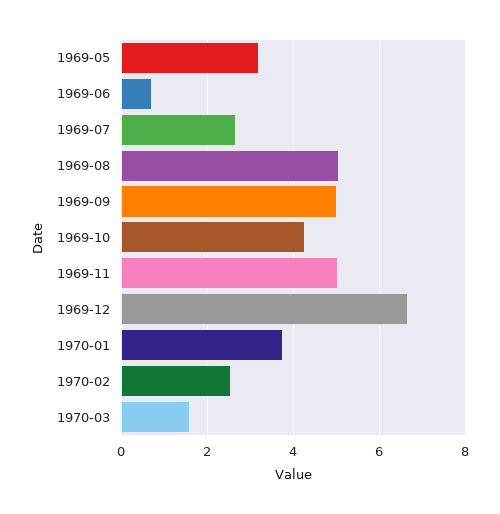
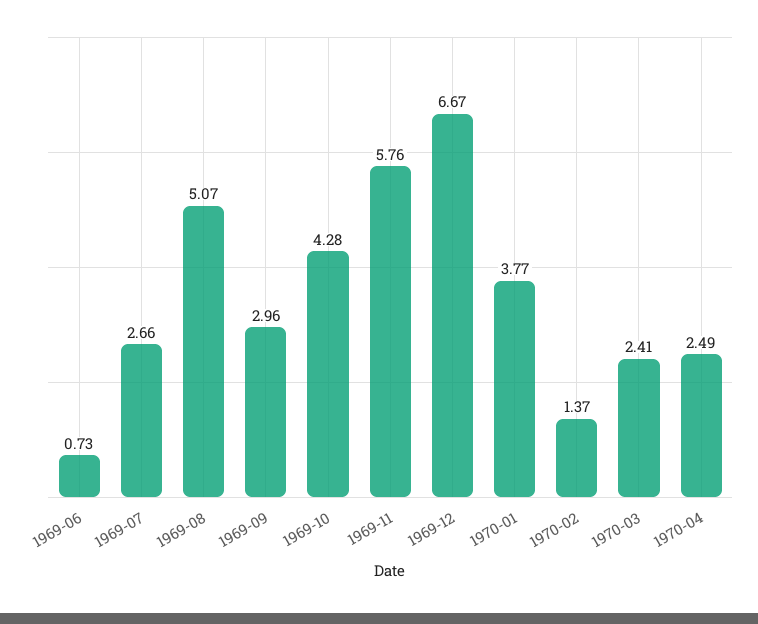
1969-05: 3.2 -> none
1969-09: 5 -> 2.96
1969-11: 5 -> 5.76
1970-02: 2.6 -> 1.37
1970-03: 1.6 -> 2.41
1970-04: none -> 2.49

